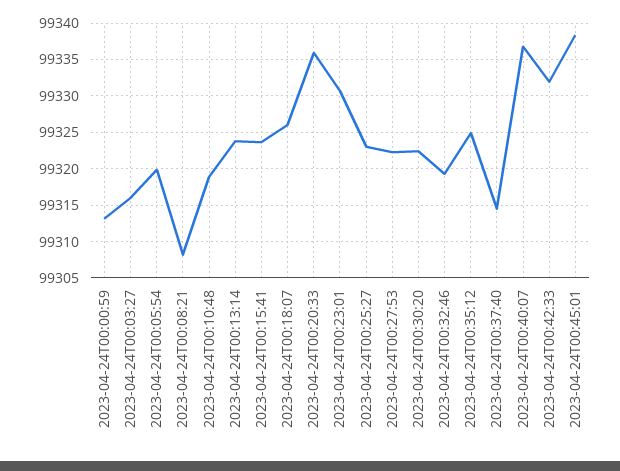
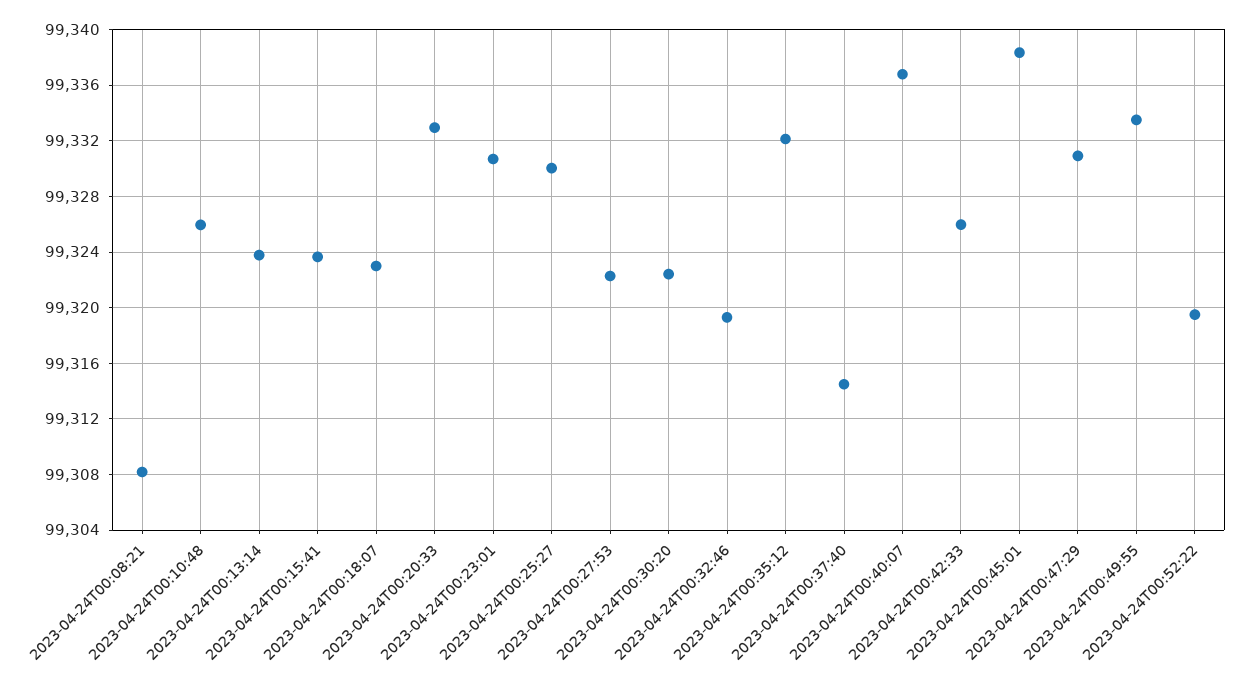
2023-04-24T00:00:59: 99313 -> none
2023-04-24T00:03:27: 99316 -> none
2023-04-24T00:05:54: 99320 -> none
2023-04-24T00:10:48: 99319 -> 99326
2023-04-24T00:18:07: 99326 -> 99323
2023-04-24T00:20:33: 99336 -> 99333
2023-04-24T00:25:27: 99323 -> 99330
2023-04-24T00:35:12: 99325 -> 99332
2023-04-24T00:42:33: 99332 -> 99326
2023-04-24T00:47:29: none -> 99331
2023-04-24T00:49:55: none -> 99333.5
2023-04-24T00:52:22: none -> 99319.5

